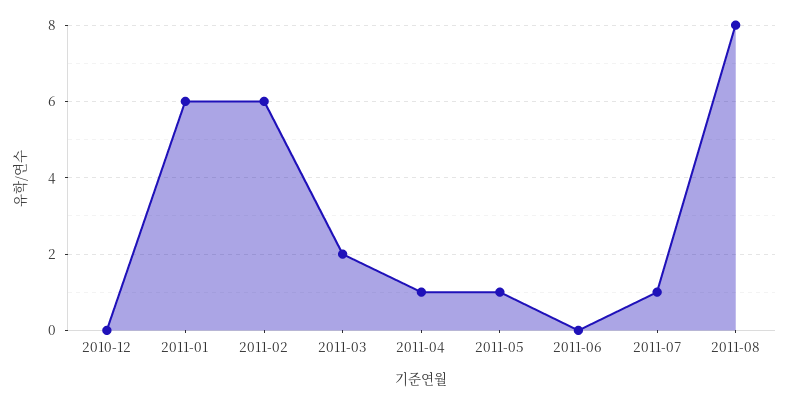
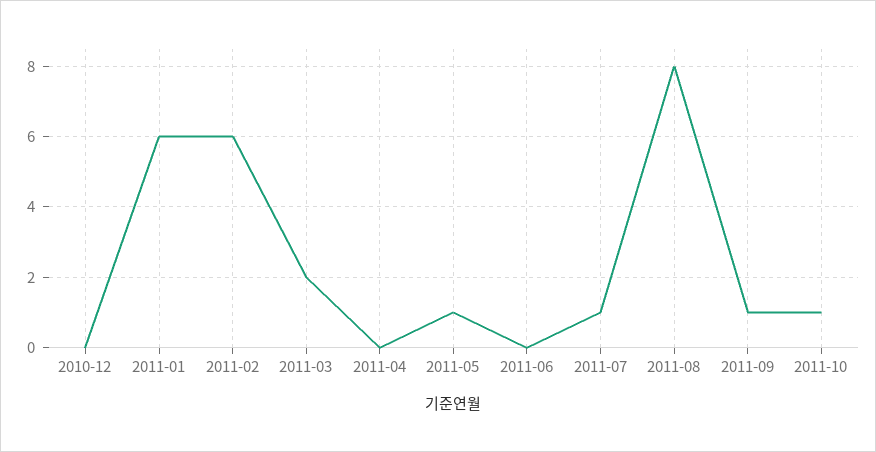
2011-04: 1 -> 0
2011-09: none -> 1
2011-10: none -> 1

